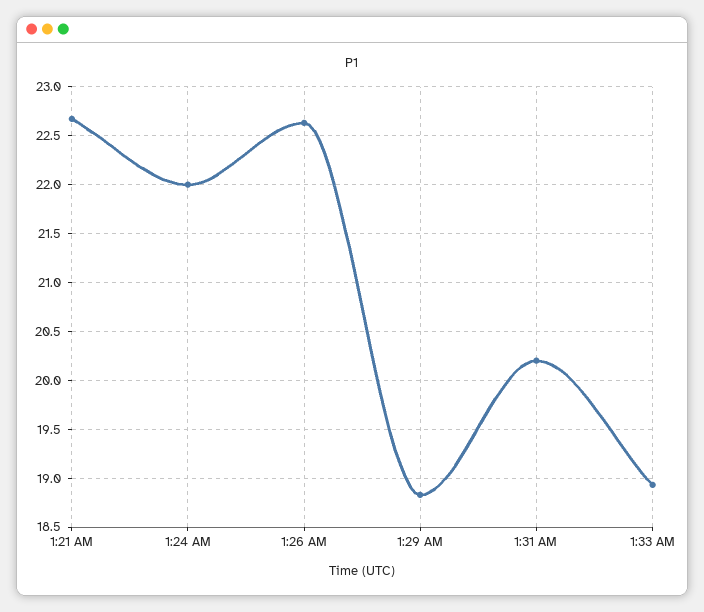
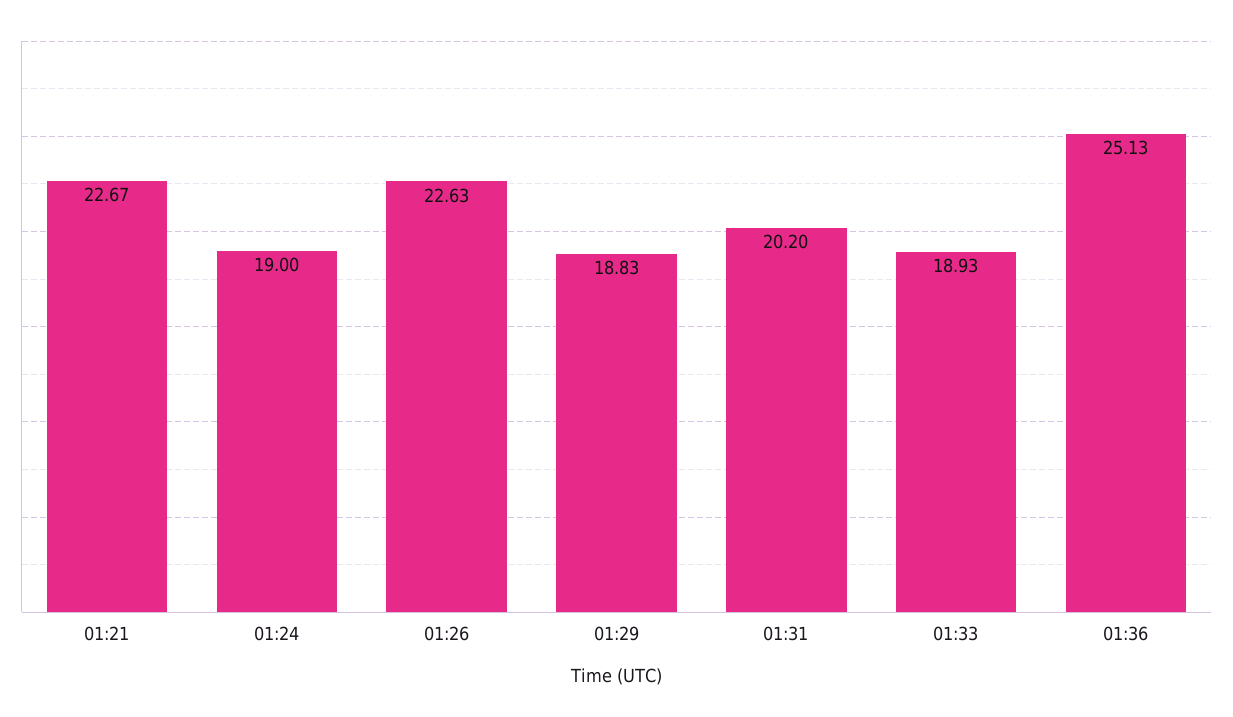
1:24 AM: 22 -> 19
01:36: none -> 25.13

